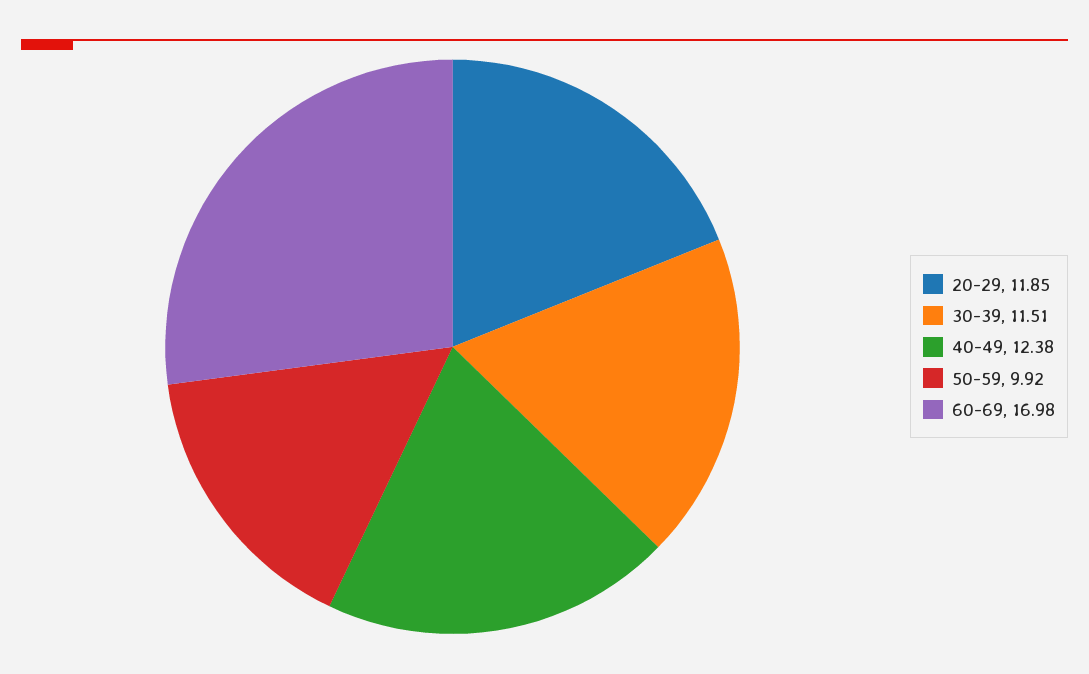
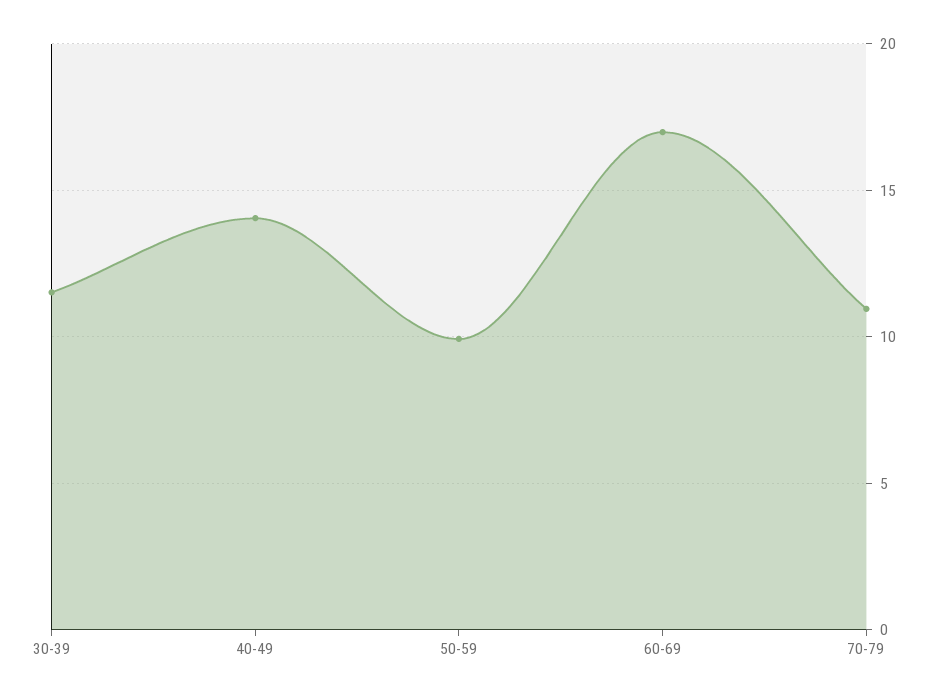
20-29: 11.85 -> none
40-49: 12.38 -> 14
70-79: none -> 11

